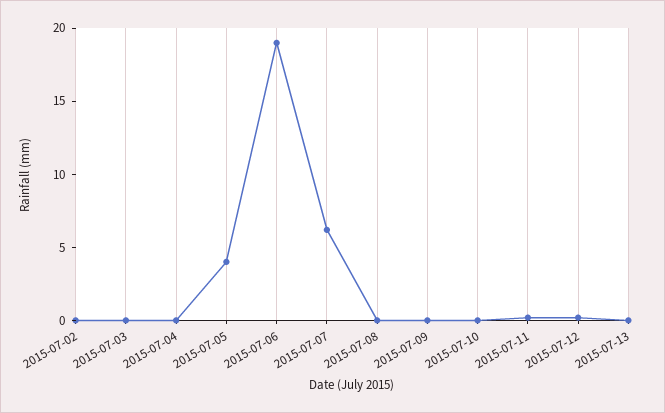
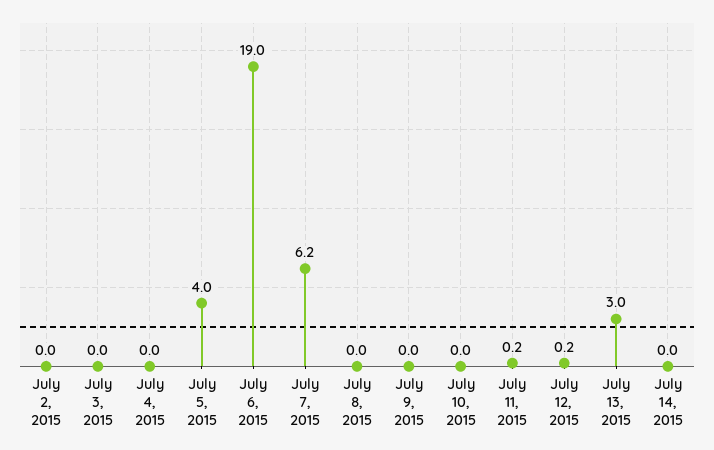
2015-07-13: 0 -> 3
July 14, 2015: none -> 0

